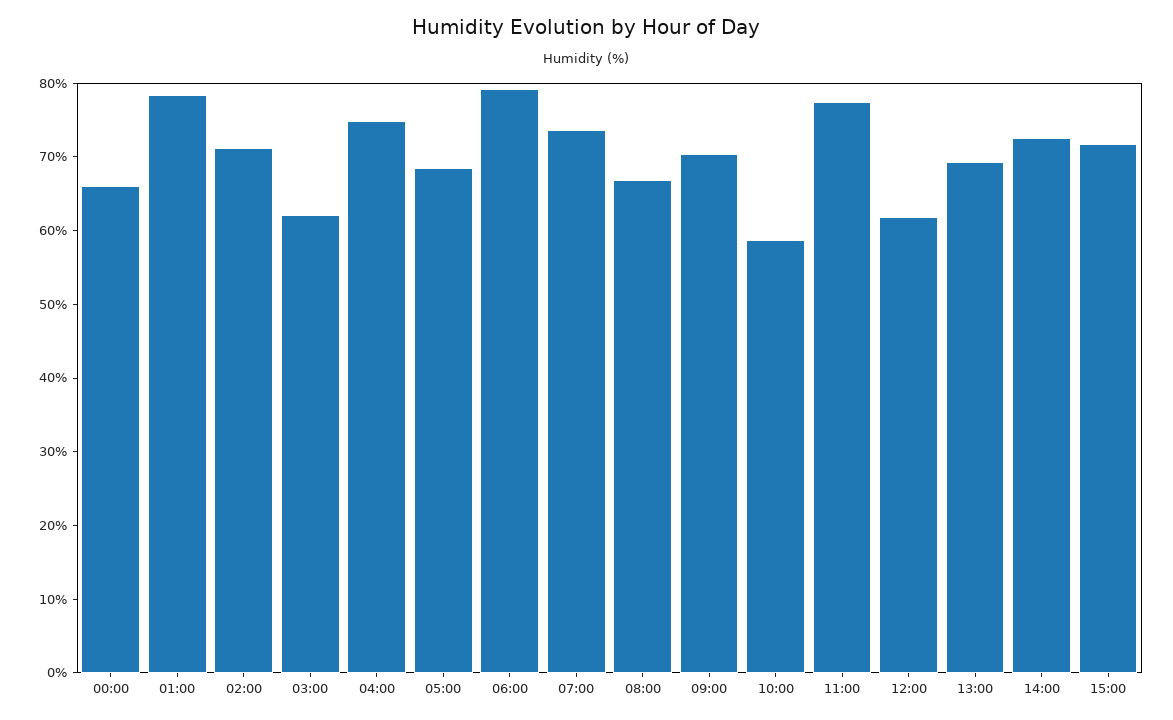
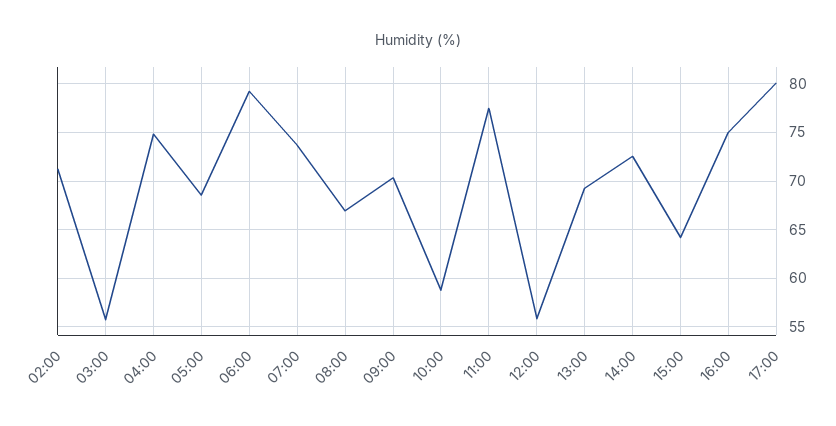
00:00: 66 -> none
01:00: 78 -> none
03:00: 62 -> 56
12:00: 62 -> 56
15:00: 72 -> 64
16:00: none -> 75
17:00: none -> 80

